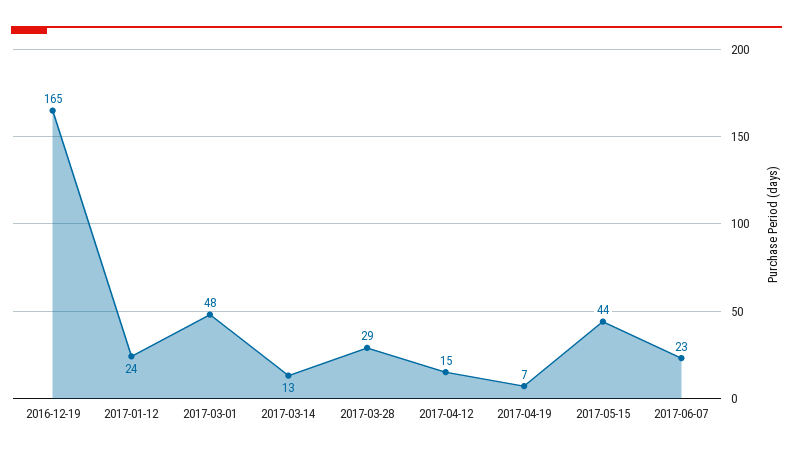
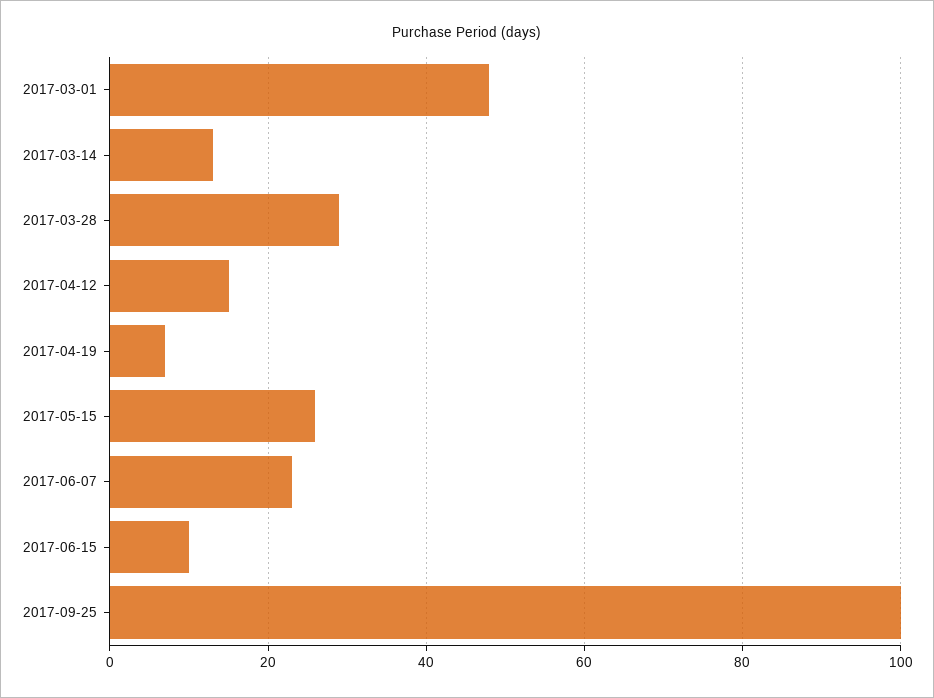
2016-12-19: 165 -> none
2017-01-12: 24 -> none
2017-05-15: 44 -> 25
2017-06-15: none -> 10
2017-09-25: none -> 100

